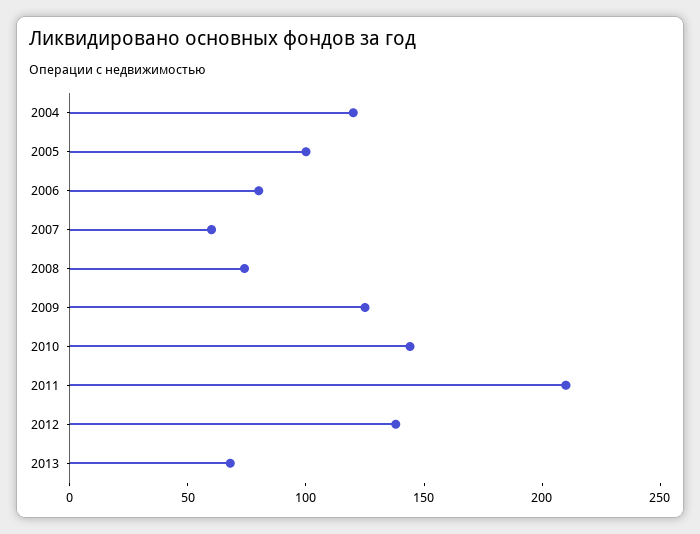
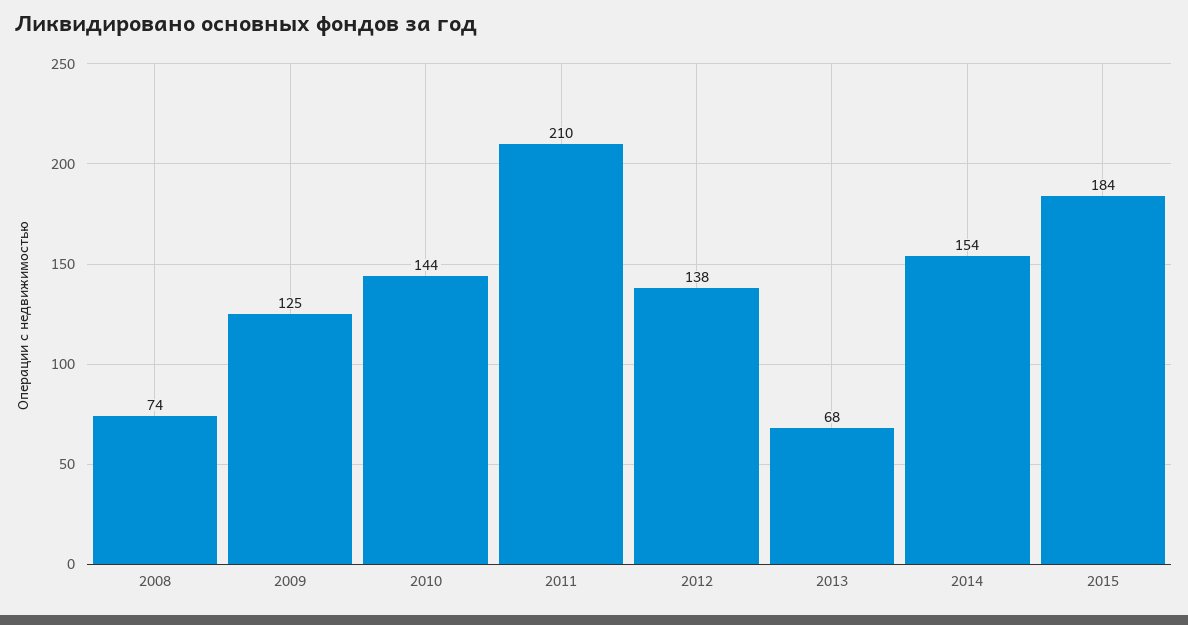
2004: 120 -> none
2005: 100 -> none
2006: 80 -> none
2007: 60 -> none
2014: none -> 154
2015: none -> 184

